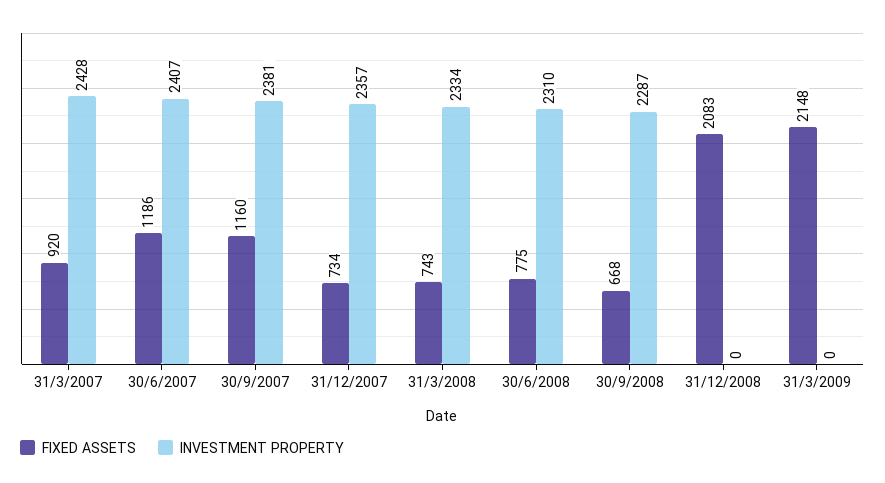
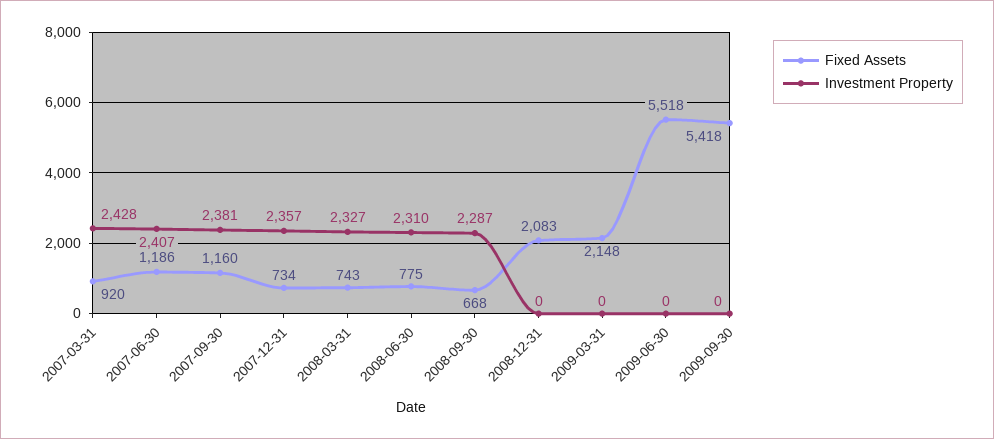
INVESTMENT PROPERTY, 31/3/2008: 2334 -> 2327
FIXED ASSETS, 2009-06-30: none -> 5518
INVESTMENT PROPERTY, 2009-06-30: none -> 0
FIXED ASSETS, 2009-09-30: none -> 5418
INVESTMENT PROPERTY, 2009-09-30: none -> 0

